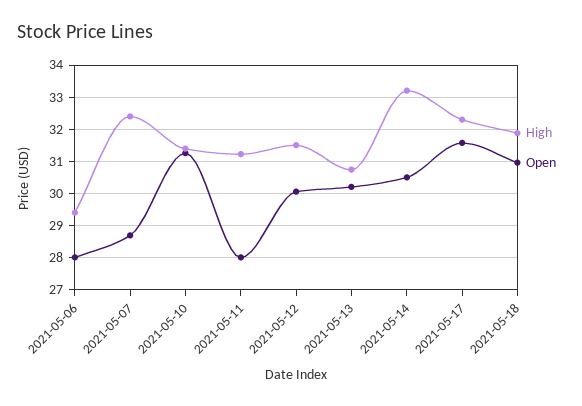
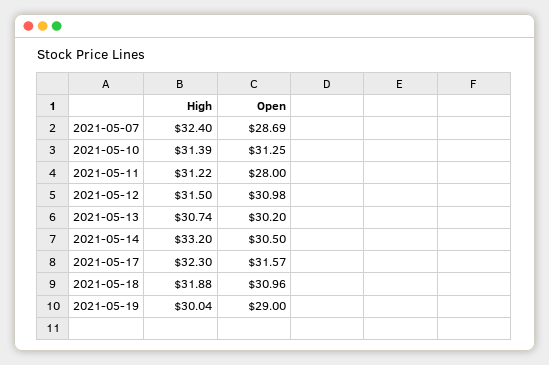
High, 2021-05-06: 29.4 -> none
Open, 2021-05-06: 28 -> none
Open, 2021-05-12: 30 -> 30.98
High, 2021-05-19: none -> 30.04
Open, 2021-05-19: none -> 29

